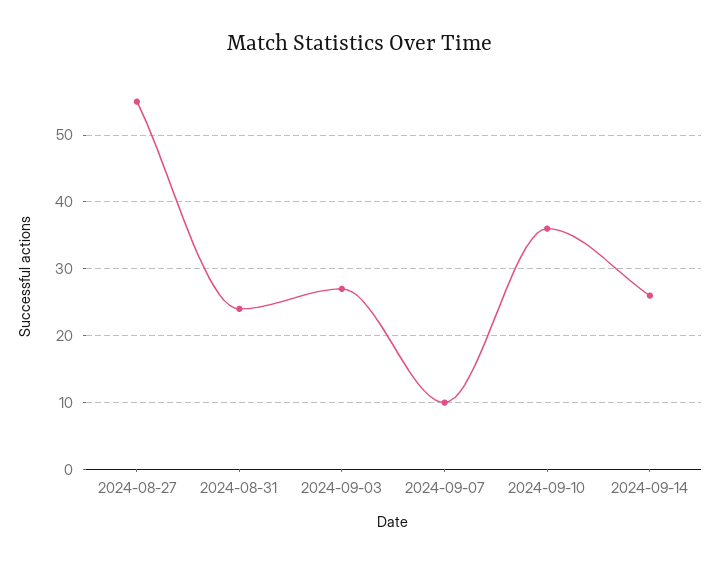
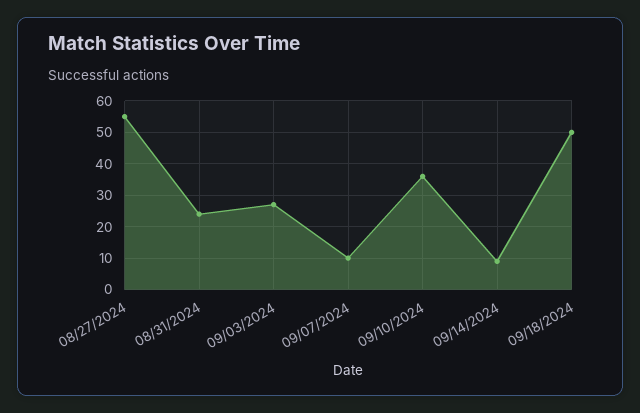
2024-09-14: 26 -> 10
09/18/2024: none -> 50

